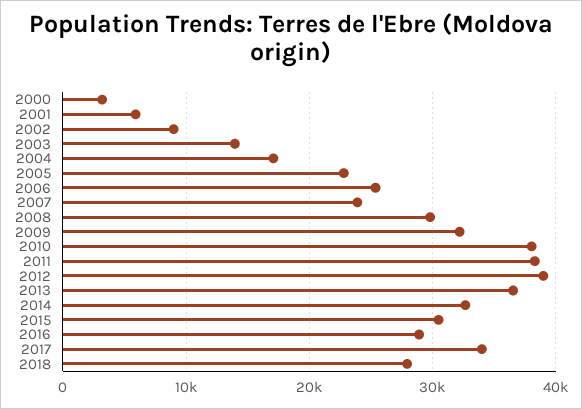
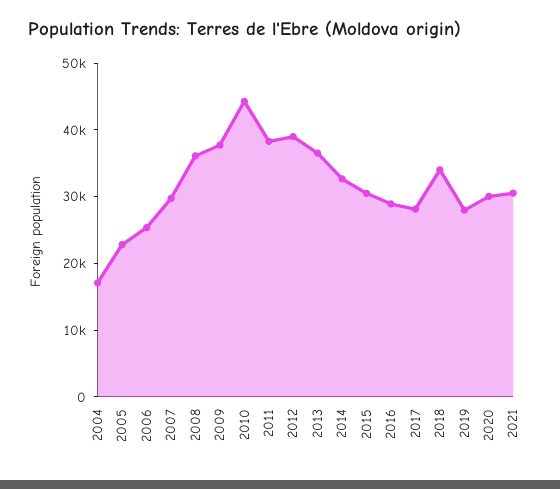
2000: 3000 -> none
2001: 6000 -> none
2002: 9000 -> none
2003: 14000 -> none
2007: 24000 -> 30000
2008: 30000 -> 36000
2009: 32000 -> 38000
2010: 38000 -> 44000
2017: 34000 -> 28000
2018: 28000 -> 34000
2019: none -> 28000
2020: none -> 30000
2021: none -> 30000

